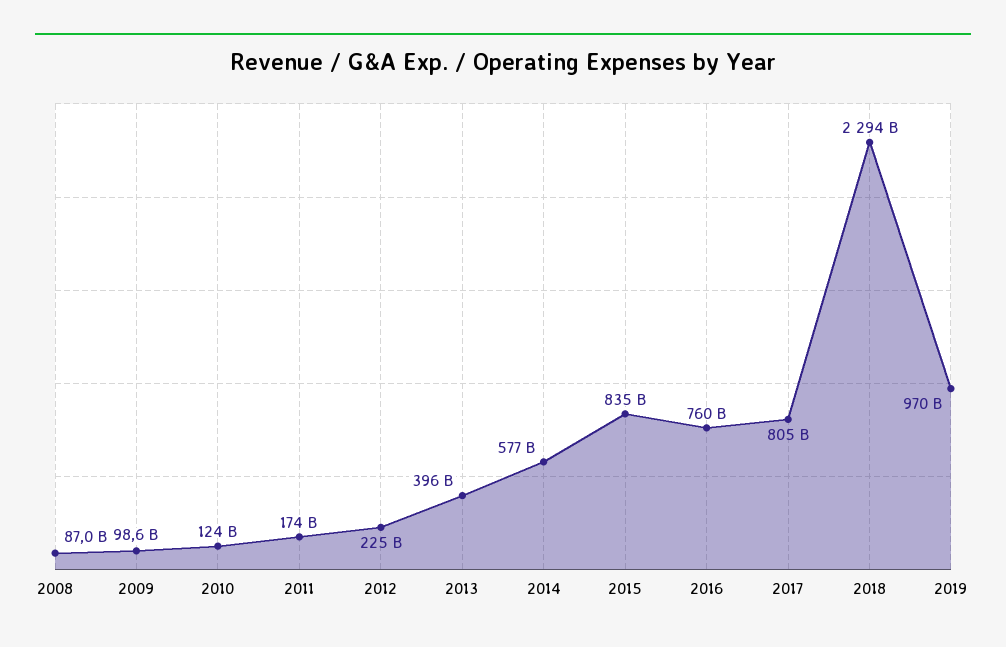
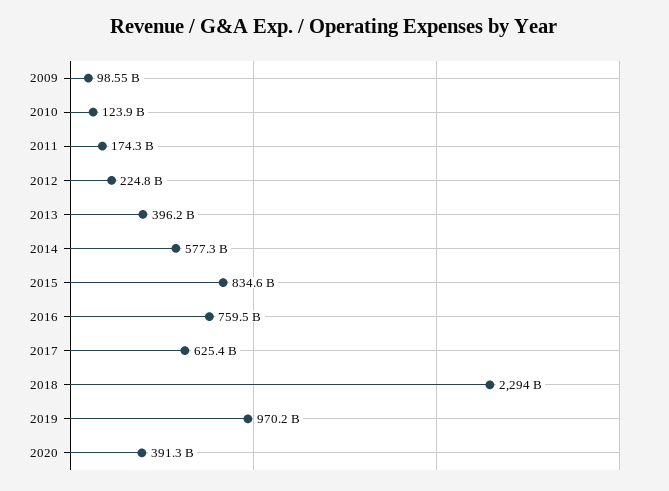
2008: 87000000000 -> none
2017: 805000000000 -> 625400000000
2020: none -> 391300000000

